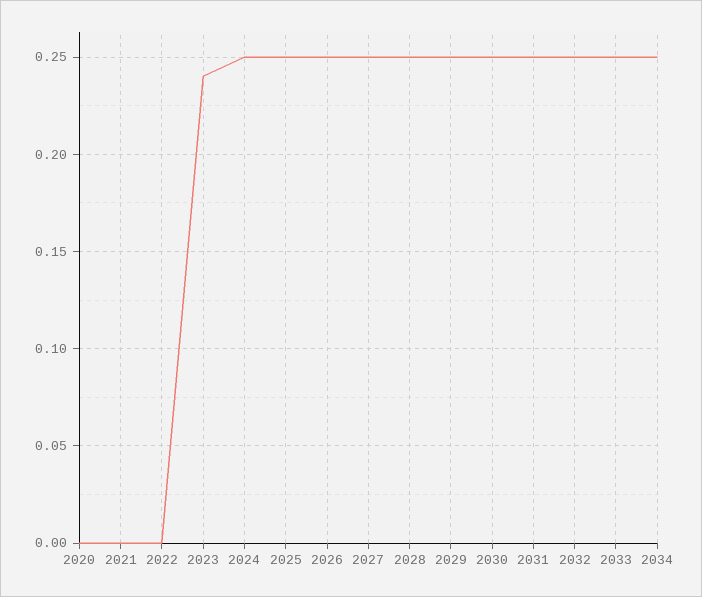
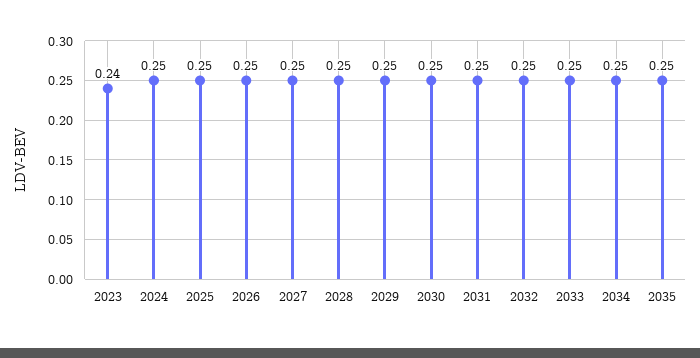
2020: 0 -> none
2021: 0 -> none
2022: 0 -> none
2035: none -> 0.25

